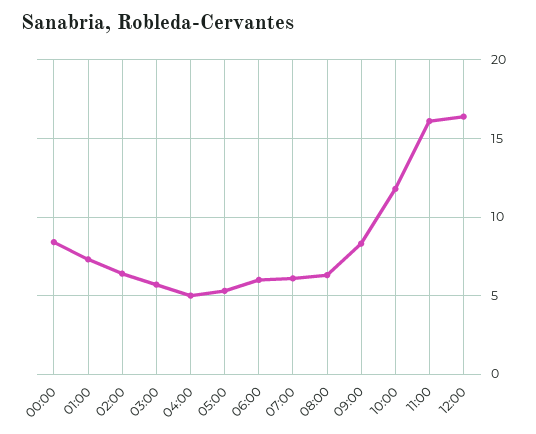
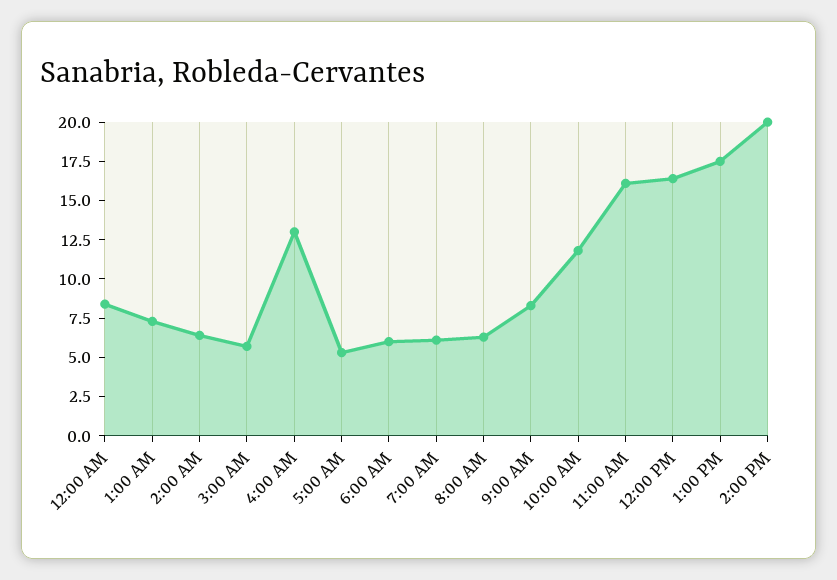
04:00: 5 -> 12.5
1:00 PM: none -> 17.5
2:00 PM: none -> 20

